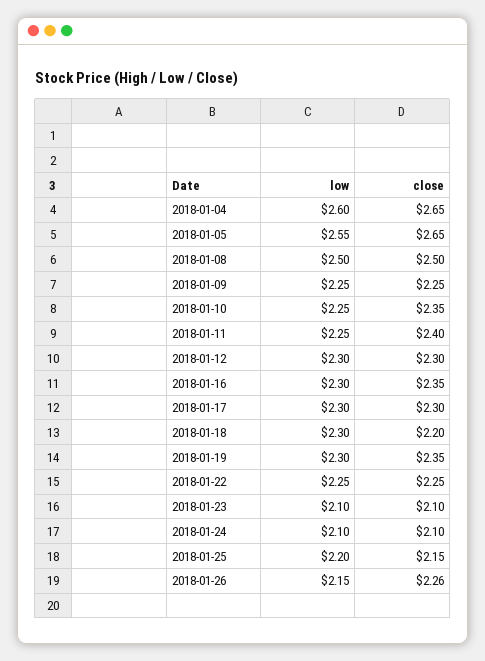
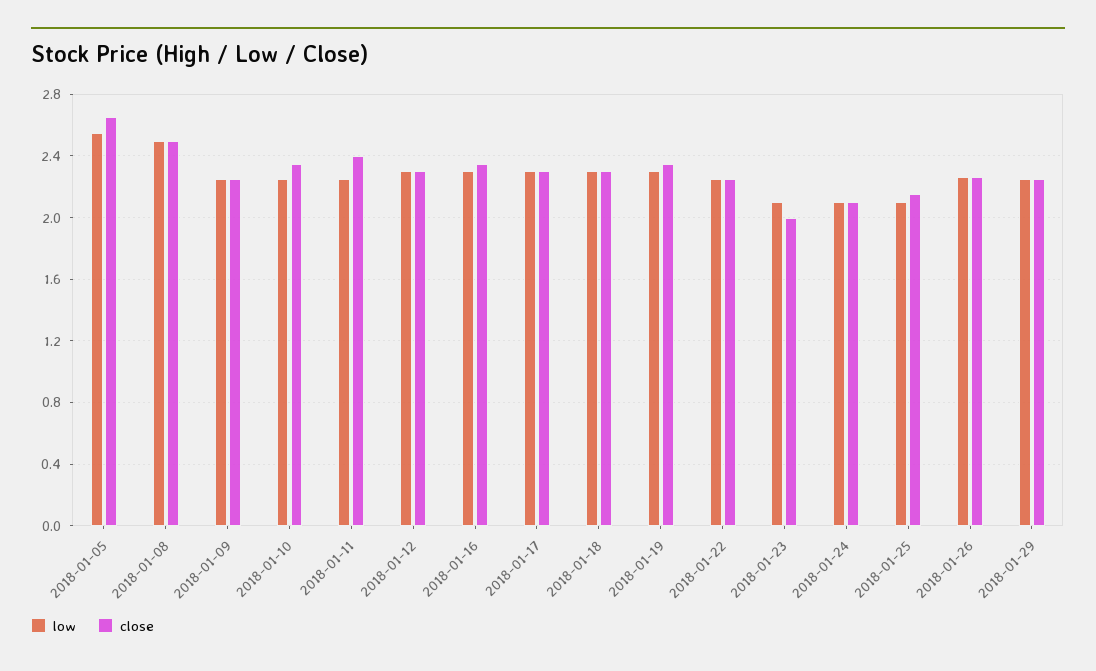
low, 2018-01-04: 2.6 -> none
close, 2018-01-04: 2.65 -> none
close, 2018-01-18: 2.2 -> 2.3
close, 2018-01-23: 2.1 -> 2
low, 2018-01-25: 2.2 -> 2.1
low, 2018-01-26: 2.15 -> 2.25
low, 2018-01-29: none -> 2.25
close, 2018-01-29: none -> 2.25

